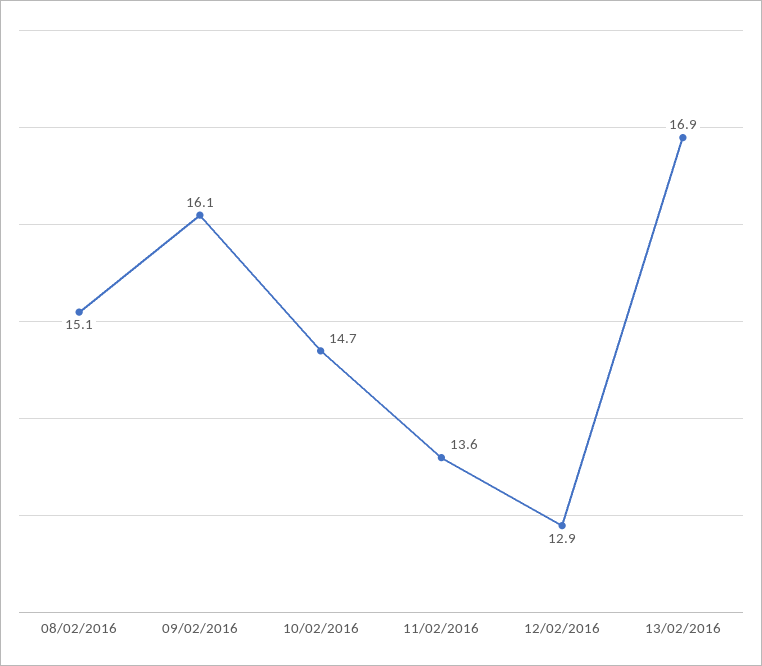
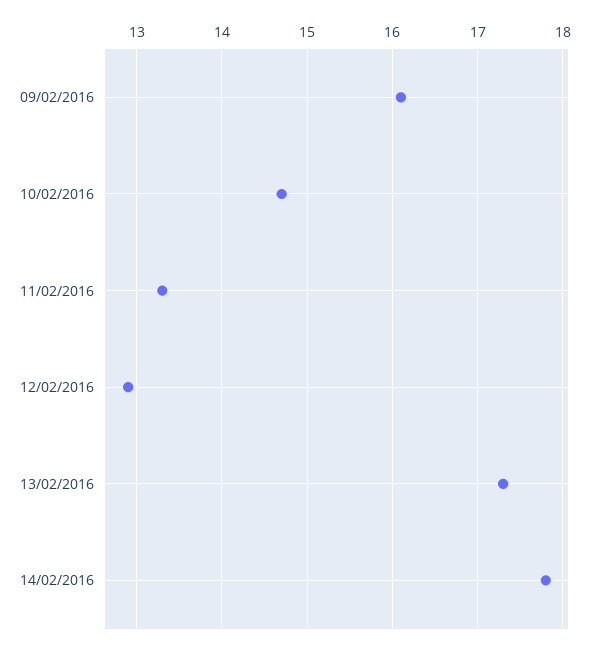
08/02/2016: 15.1 -> none
11/02/2016: 13.6 -> 13.3
13/02/2016: 16.9 -> 17.3
14/02/2016: none -> 17.8

